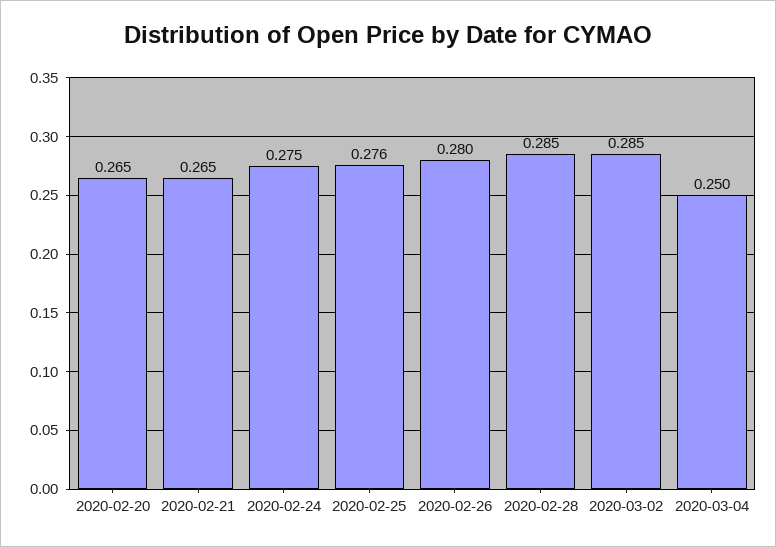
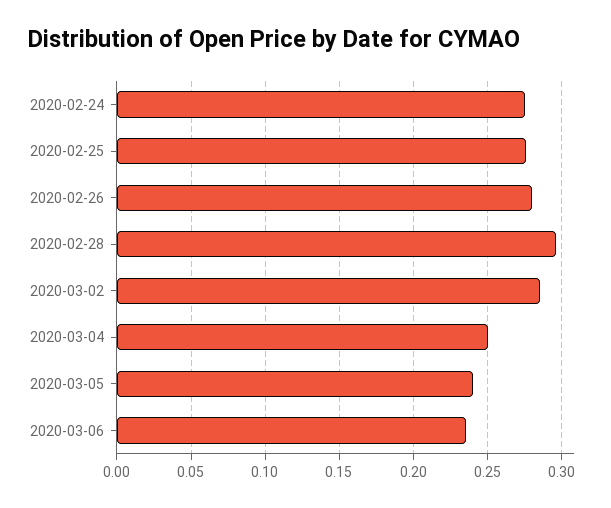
2020-02-20: 0.265 -> none
2020-02-21: 0.265 -> none
2020-02-28: 0.285 -> 0.295
2020-03-05: none -> 0.24
2020-03-06: none -> 0.235

